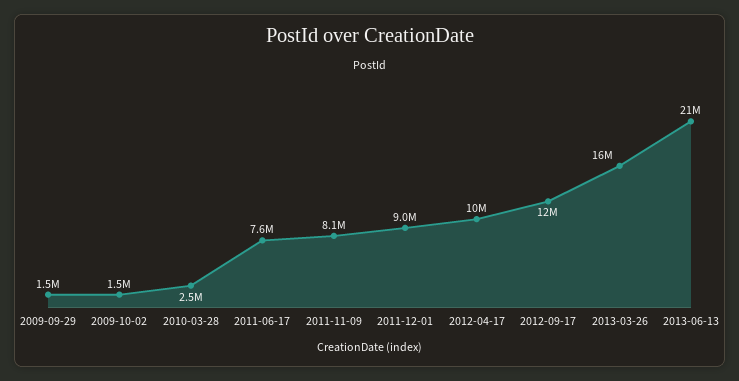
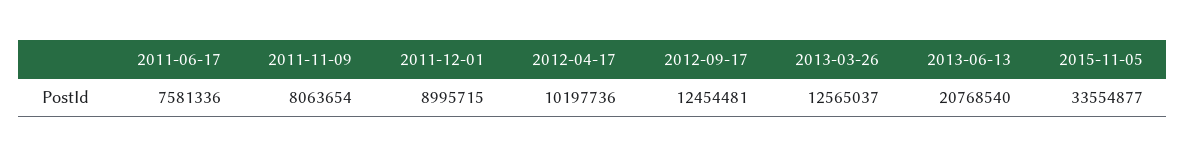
2009-09-29: 1500000 -> none
2009-10-02: 1500000 -> none
2010-03-28: 2500000 -> none
2013-03-26: 16000000 -> 12565037
2015-11-05: none -> 33554877

